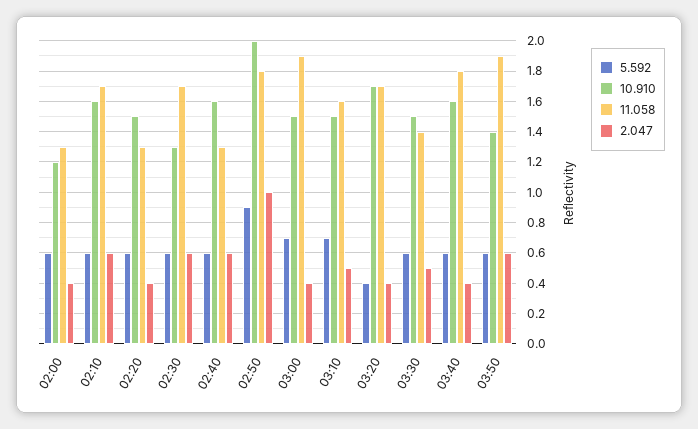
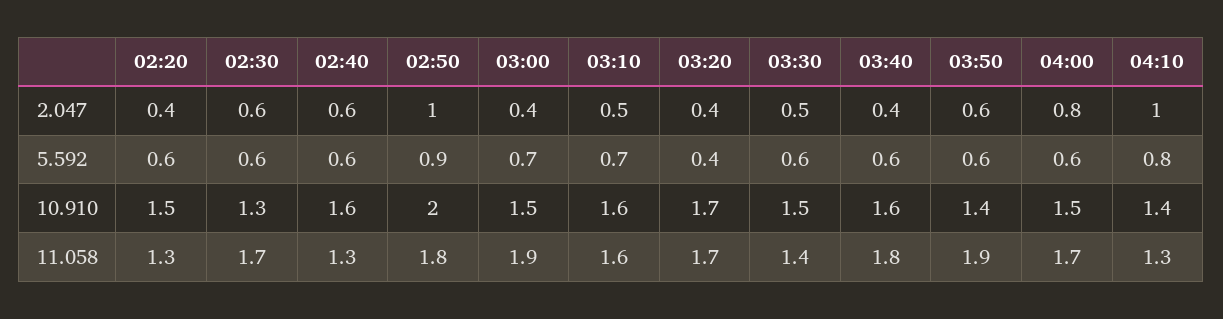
5.592, 02:00: 0.6 -> none
10.910, 02:00: 1.2 -> none
11.058, 02:00: 1.3 -> none
2.047, 02:00: 0.4 -> none
5.592, 02:10: 0.6 -> none
10.910, 02:10: 1.6 -> none
11.058, 02:10: 1.7 -> none
2.047, 02:10: 0.6 -> none
10.910, 03:10: 1.5 -> 1.6
2.047, 04:00: none -> 0.8
2.047, 04:10: none -> 1
5.592, 04:00: none -> 0.6
5.592, 04:10: none -> 0.8
10.910, 04:00: none -> 1.5
10.910, 04:10: none -> 1.4
11.058, 04:00: none -> 1.7
11.058, 04:10: none -> 1.3

